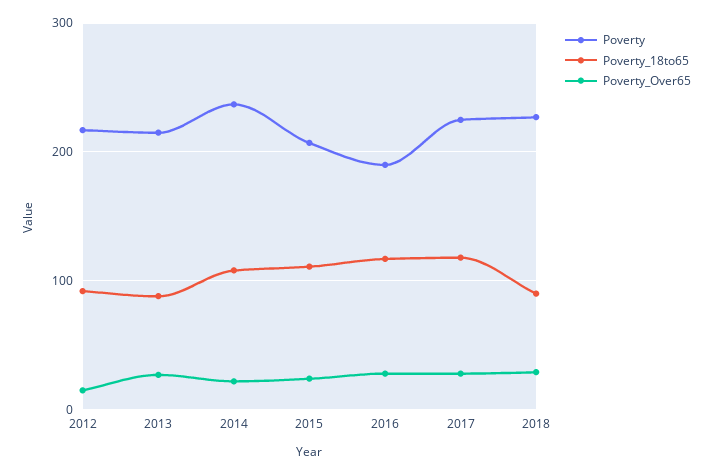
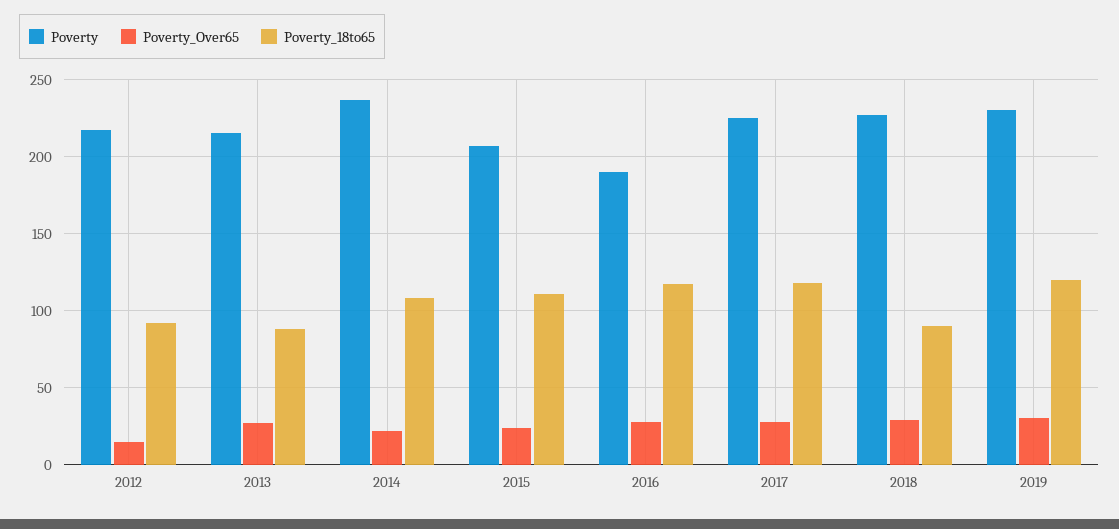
Poverty, 2019: none -> 230
Poverty_Over65, 2019: none -> 30
Poverty_18to65, 2019: none -> 120

